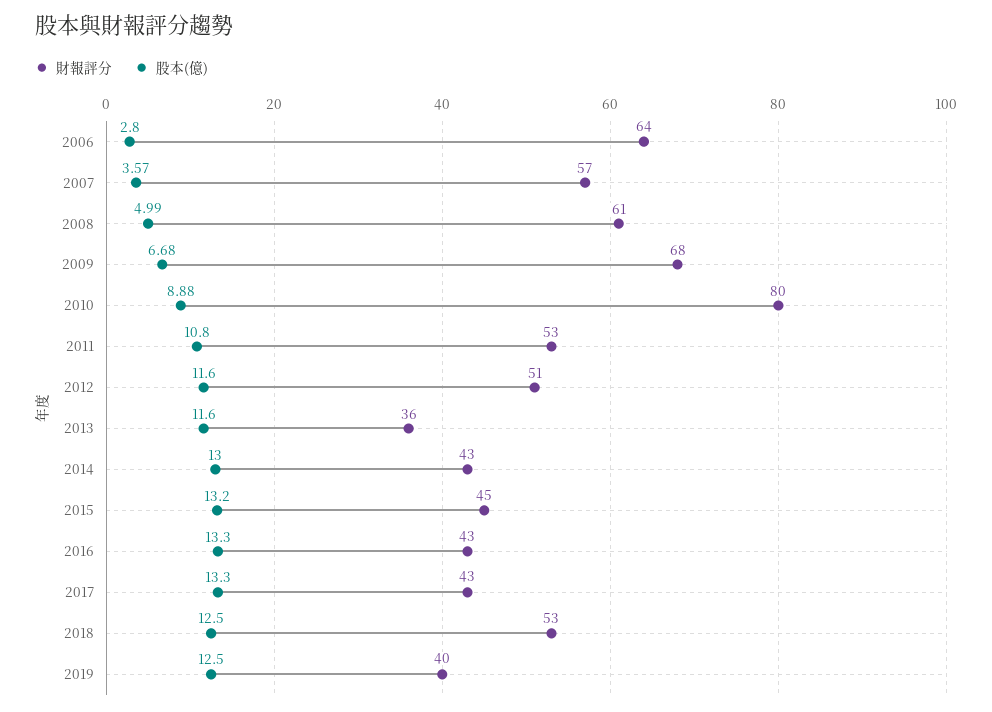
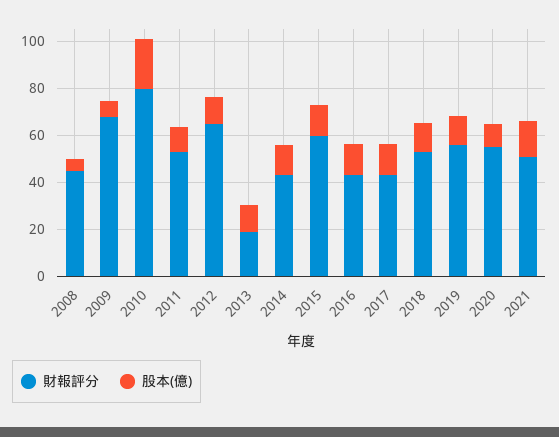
財報評分, 2006: 64 -> none
股本(億), 2006: 2.8 -> none
財報評分, 2007: 57 -> none
股本(億), 2007: 3.57 -> none
財報評分, 2008: 61 -> 45
股本(億), 2010: 8.88 -> 20
財報評分, 2012: 51 -> 65
財報評分, 2013: 36 -> 20
財報評分, 2015: 45 -> 60
財報評分, 2019: 40 -> 55
財報評分, 2020: none -> 55
股本(億), 2020: none -> 10
財報評分, 2021: none -> 50
股本(億), 2021: none -> 15

